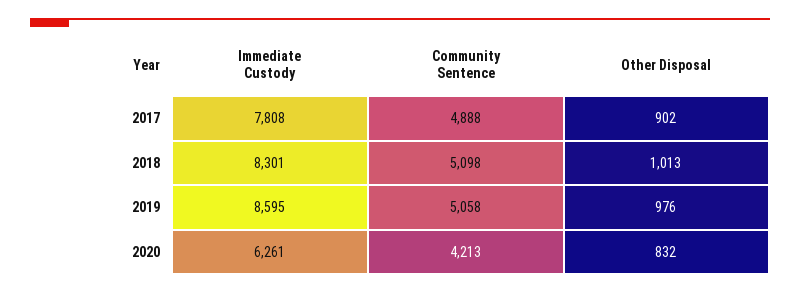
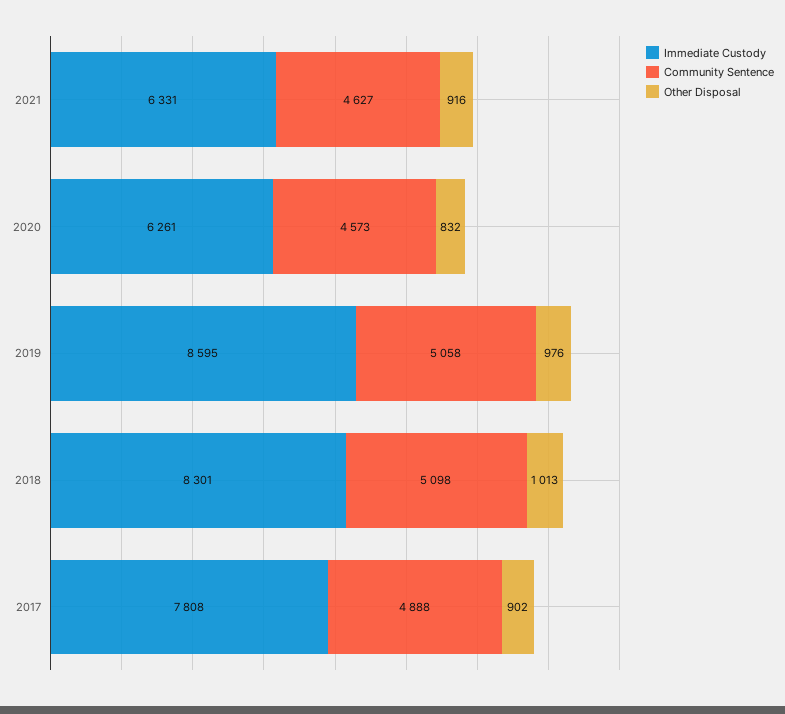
Community Sentence, 2020: 4213 -> 4573
Immediate Custody, 2021: none -> 6331
Community Sentence, 2021: none -> 4627
Other Disposal, 2021: none -> 916

